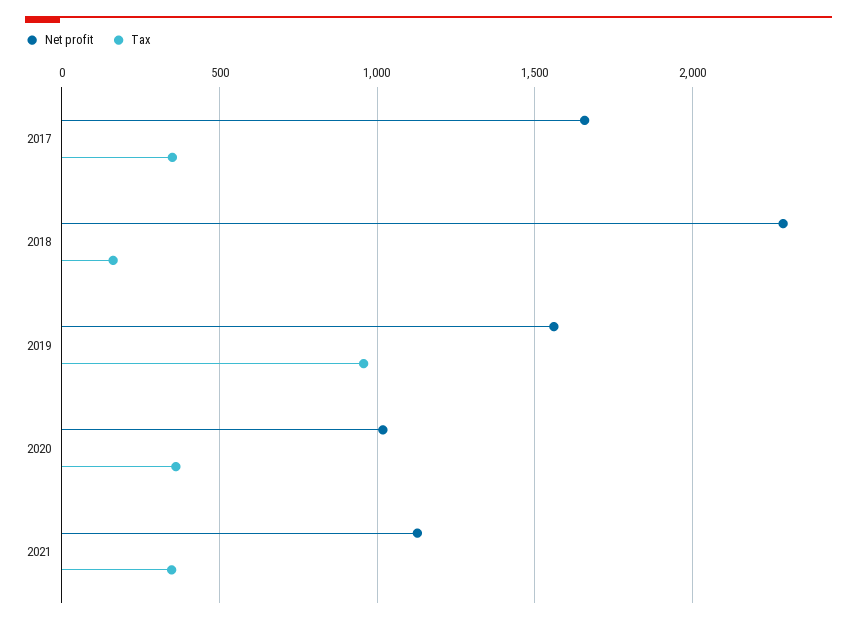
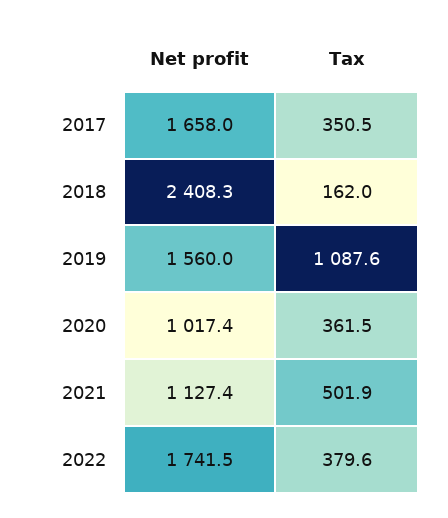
Net profit, 2018: 2300 -> 2408.3
Tax, 2019: 950 -> 1087.6
Tax, 2021: 350 -> 501.9
Net profit, 2022: none -> 1741.5
Tax, 2022: none -> 379.6

